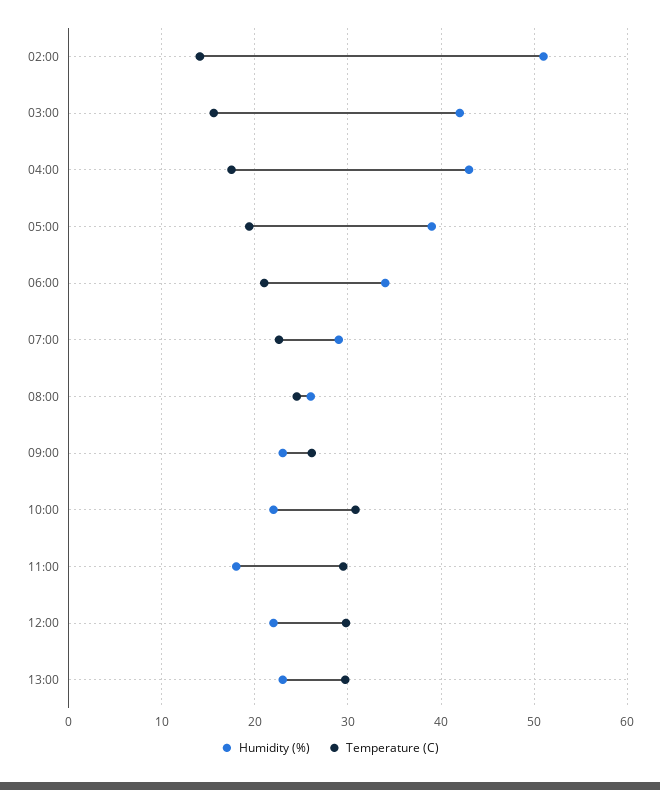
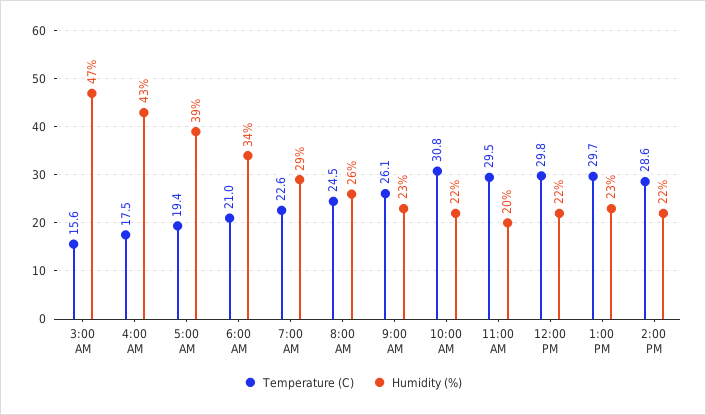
Humidity (%), 02:00: 51 -> none
Temperature (C), 02:00: 14 -> none
Humidity (%), 03:00: 42 -> 47
Humidity (%), 11:00: 18 -> 20
Temperature (C), 2:00 PM: none -> 28.6
Humidity (%), 2:00 PM: none -> 22

